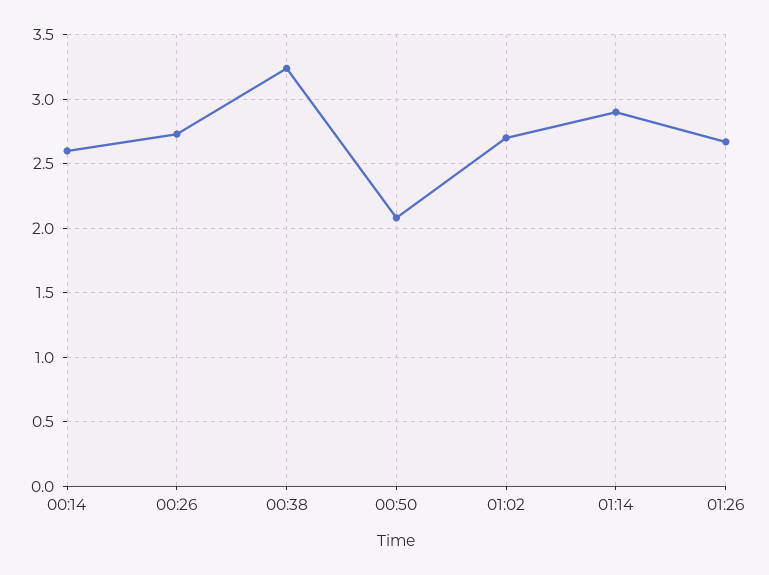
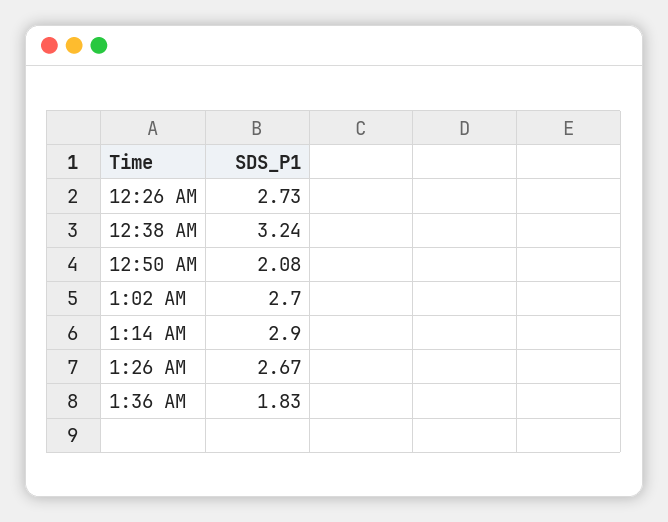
00:14: 2.6 -> none
1:36 AM: none -> 1.83

